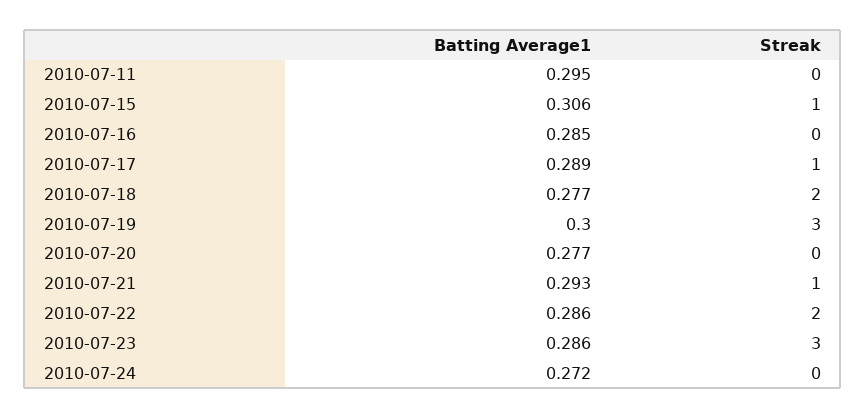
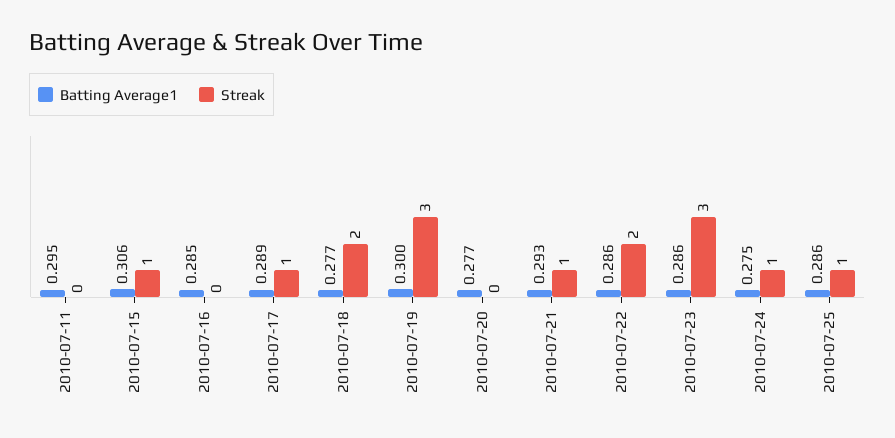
Batting Average1, 2010-07-24: 0.272 -> 0.275
Streak, 2010-07-24: 0 -> 1
Batting Average1, 2010-07-25: none -> 0.286
Streak, 2010-07-25: none -> 1

